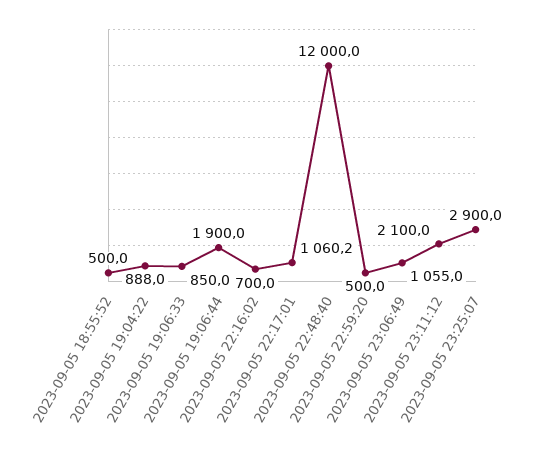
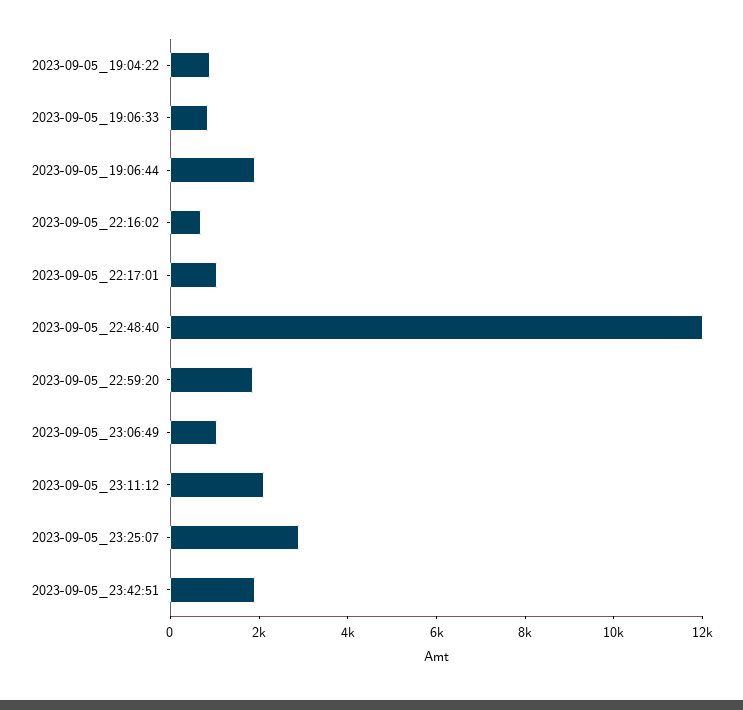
2023-09-05 18:55:52: 500 -> none
2023-09-05 22:59:20: 500 -> 2000
2023-09-05_23:42:51: none -> 2000

